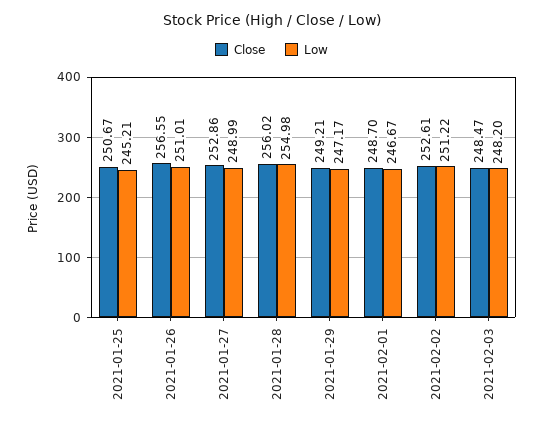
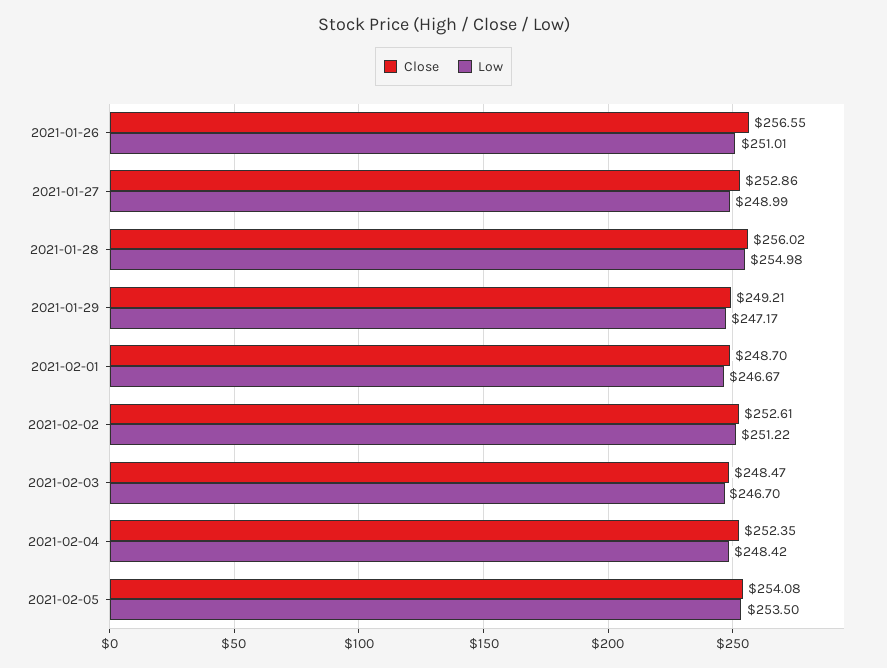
Close, 2021-01-25: 250.67 -> none
Low, 2021-01-25: 245.21 -> none
Low, 2021-02-03: 248.2 -> 246.7
Close, 2021-02-04: none -> 252.35
Low, 2021-02-04: none -> 248.42
Close, 2021-02-05: none -> 254.08
Low, 2021-02-05: none -> 253.5

